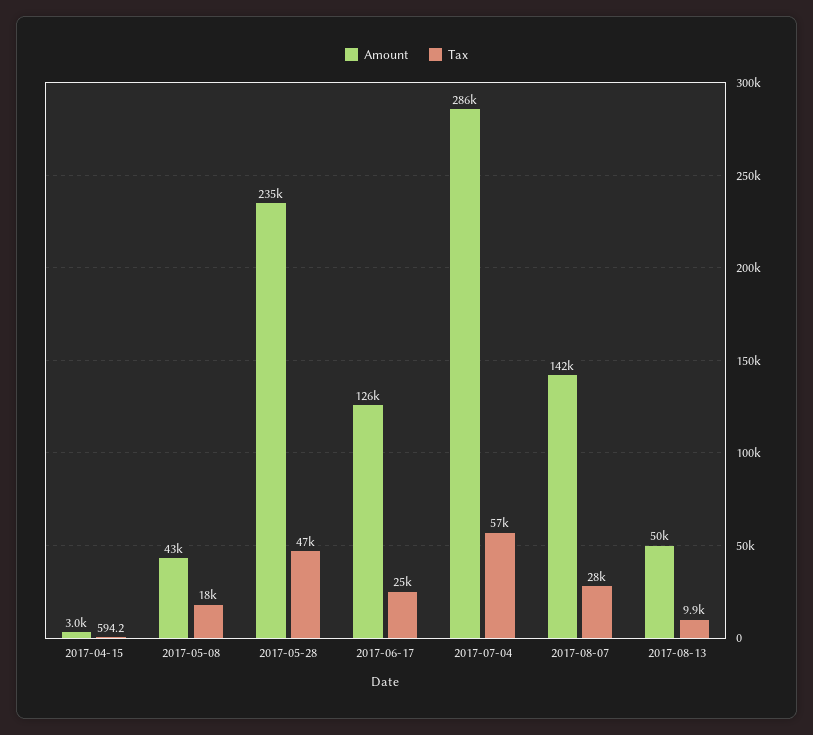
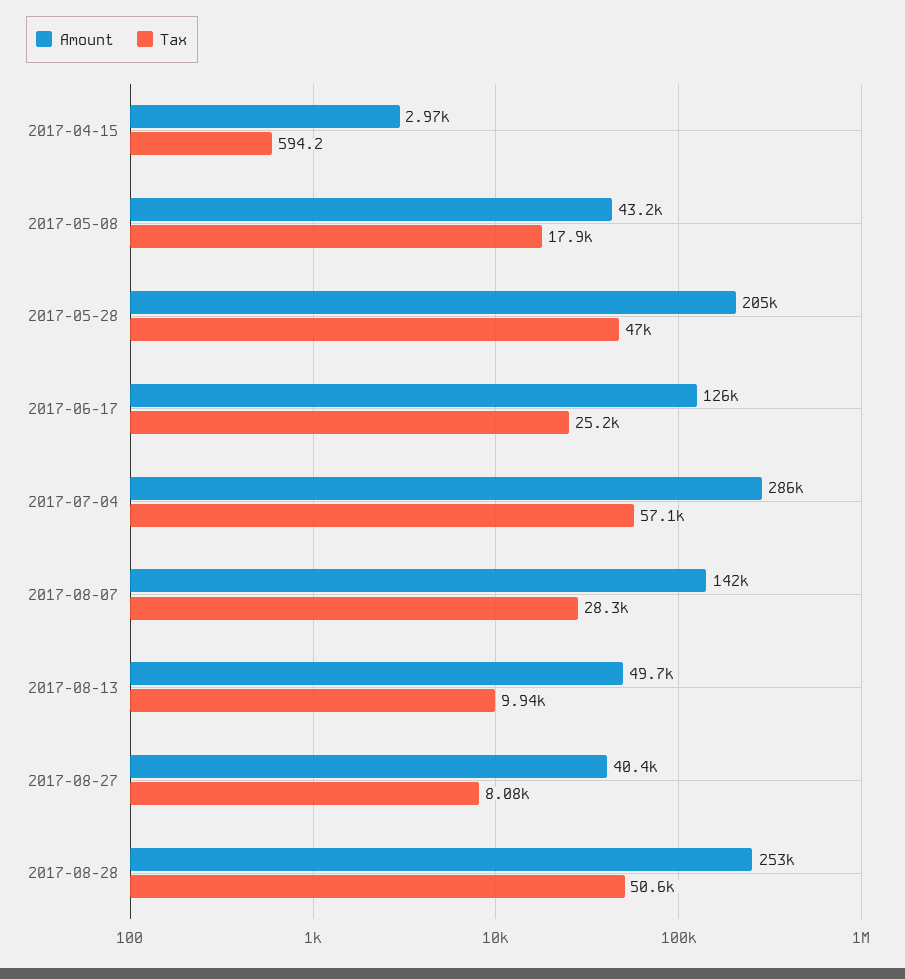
Amount, 2017-05-28: 235000 -> 205000
Amount, 2017-08-27: none -> 40400
Tax, 2017-08-27: none -> 8080
Amount, 2017-08-28: none -> 253000
Tax, 2017-08-28: none -> 50600

